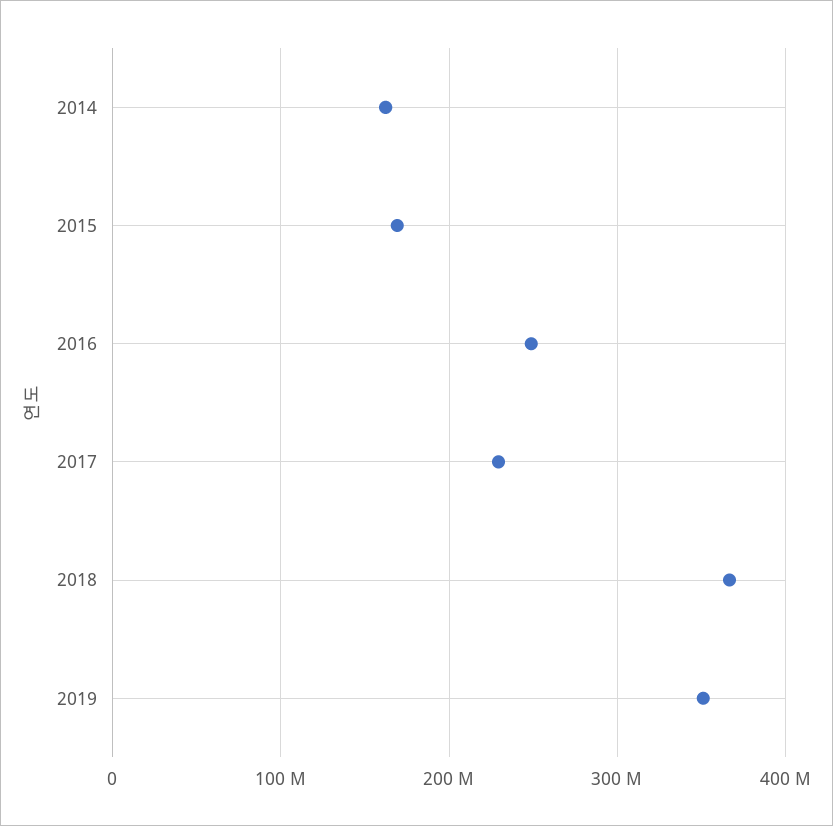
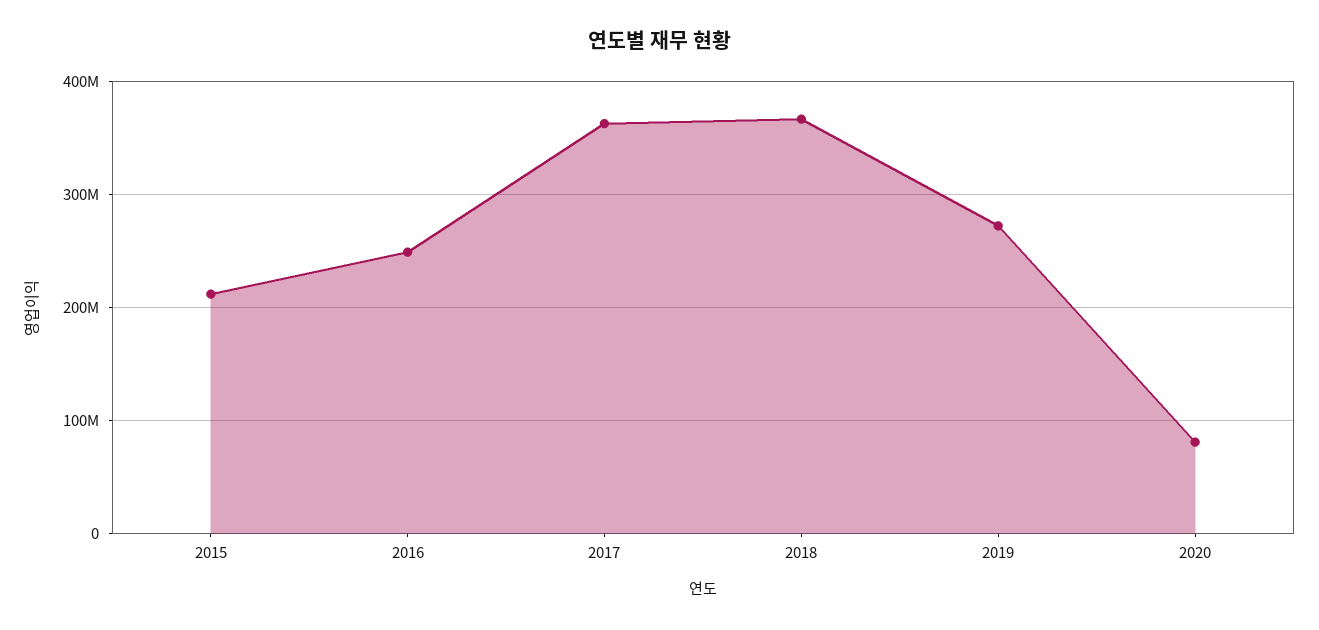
2014: 160000000 -> none
2015: 170000000 -> 210000000
2017: 230000000 -> 360000000
2019: 350000000 -> 270000000
2020: none -> 80000000

